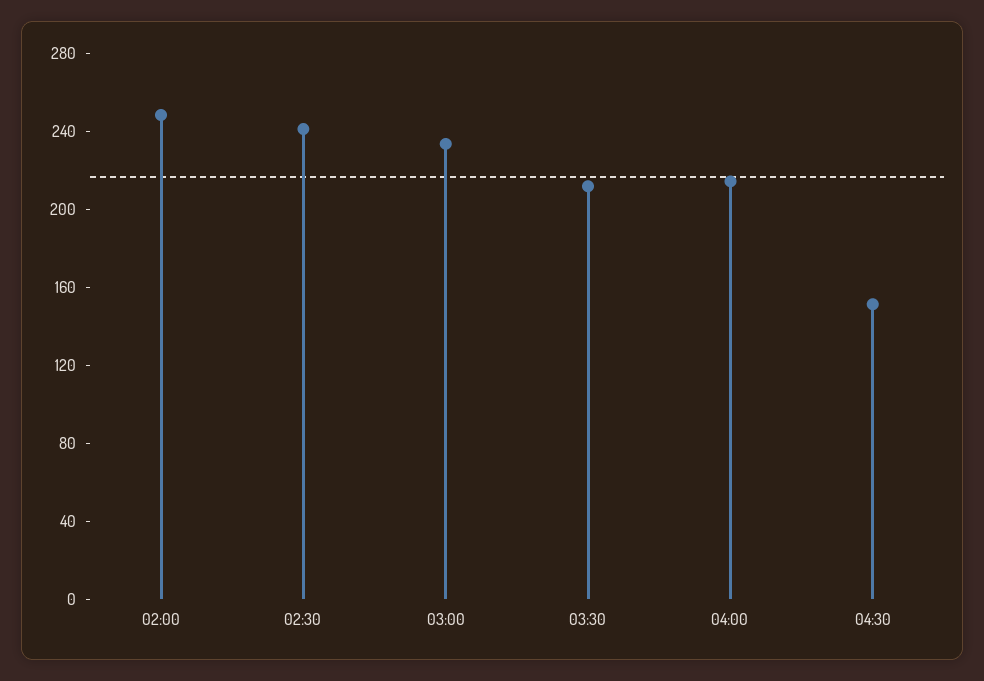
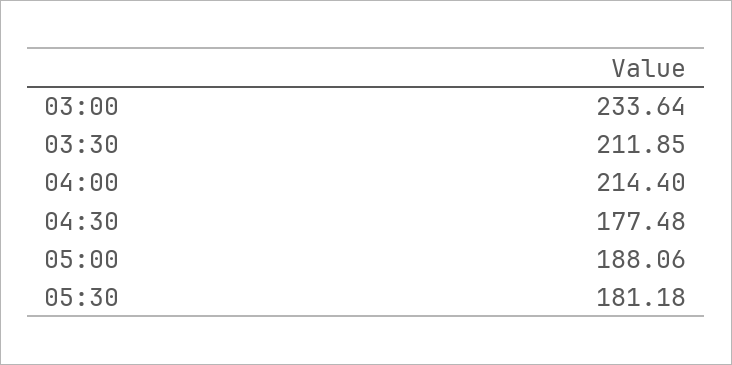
02:00: 250 -> none
02:30: 240 -> none
04:30: 150 -> 177.48
05:00: none -> 188.06
05:30: none -> 181.18

